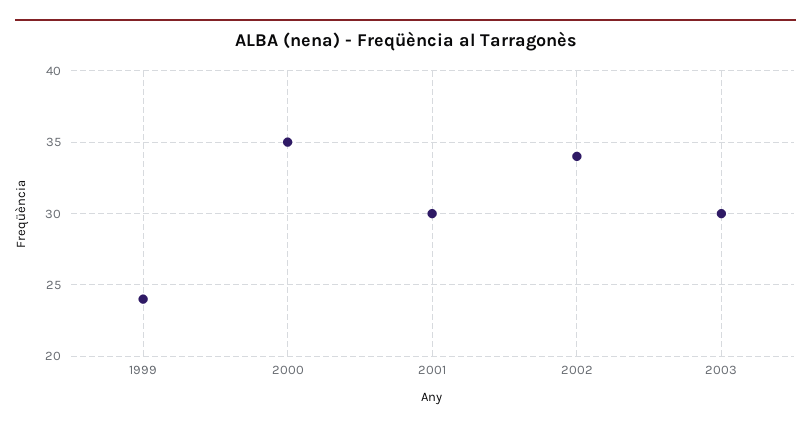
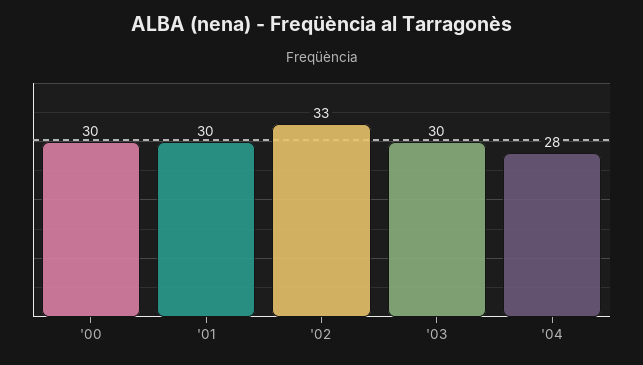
1999: 24 -> none
2000: 35 -> 30
2002: 34 -> 33
'04: none -> 28

